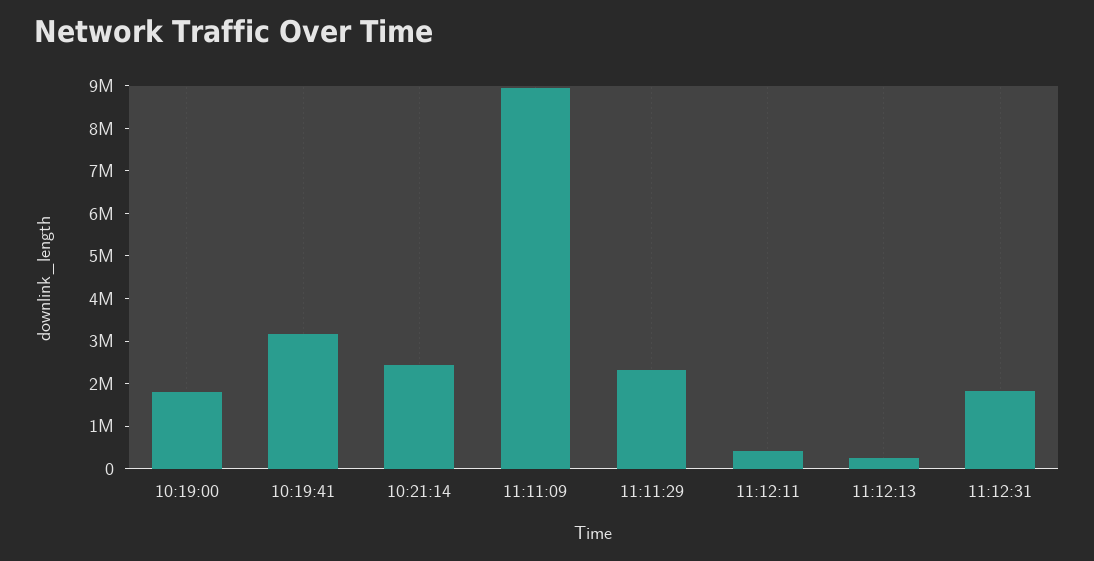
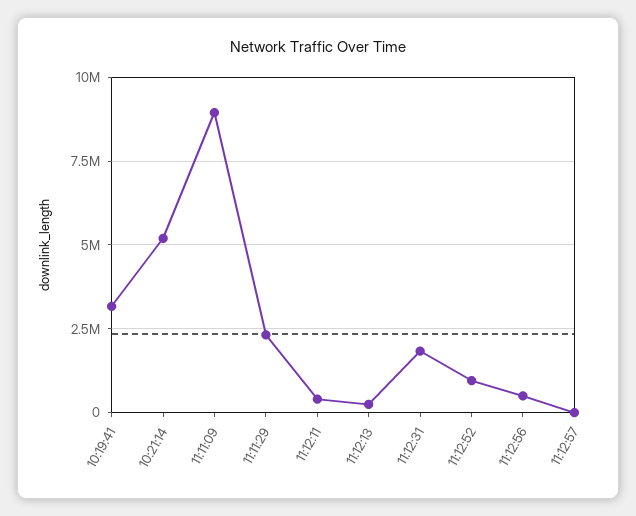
10:19:00: 1800000 -> none
10:21:14: 2400000 -> 5250000
11:12:52: none -> 1000000
11:12:56: none -> 500000
11:12:57: none -> 0

